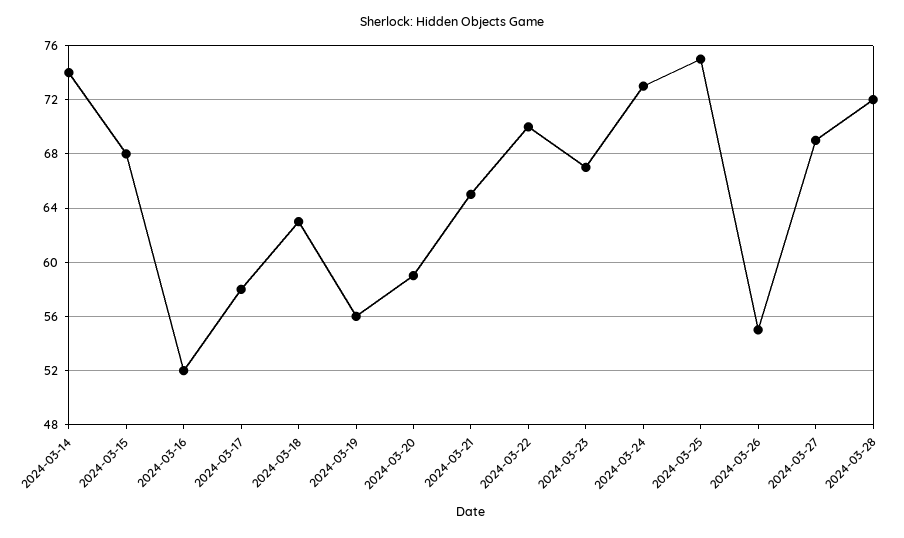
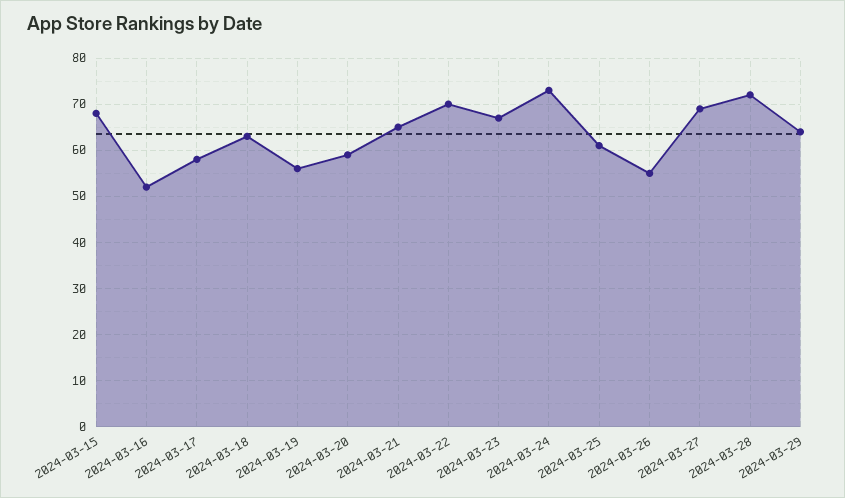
2024-03-14: 74 -> none
2024-03-25: 75 -> 60
2024-03-29: none -> 65

